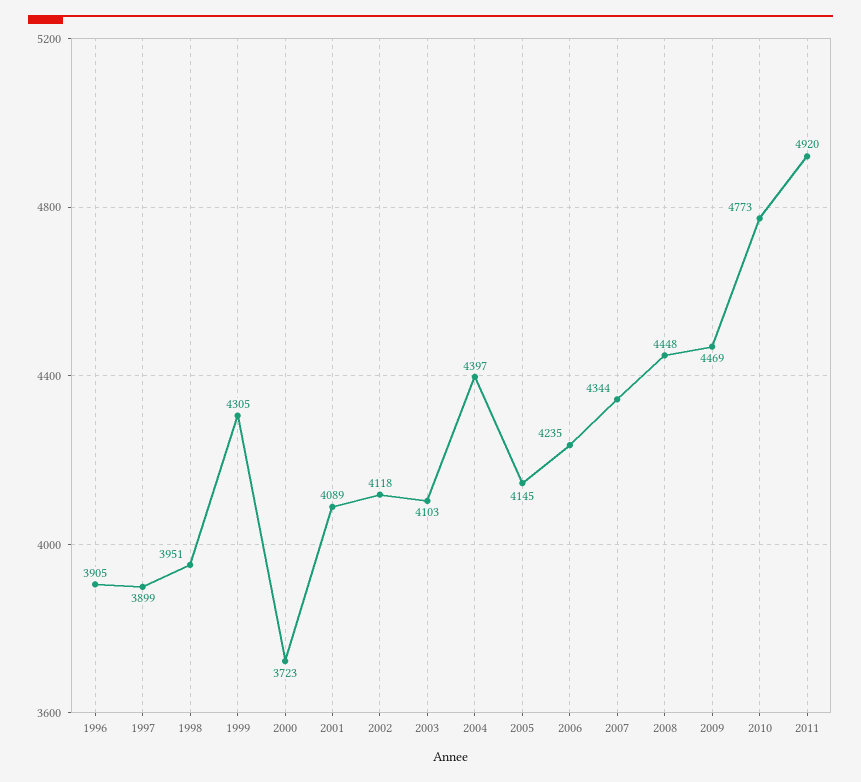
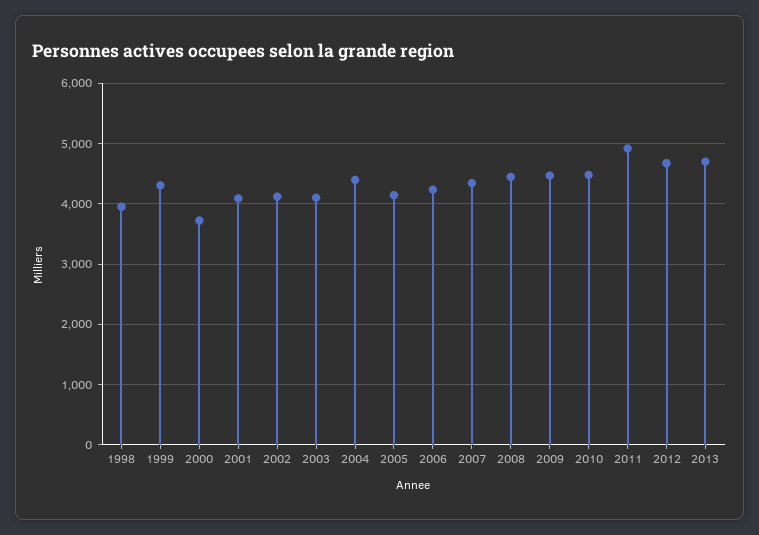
1996: 3905 -> none
1997: 3899 -> none
2010: 4773 -> 4500
2012: none -> 4700
2013: none -> 4700

